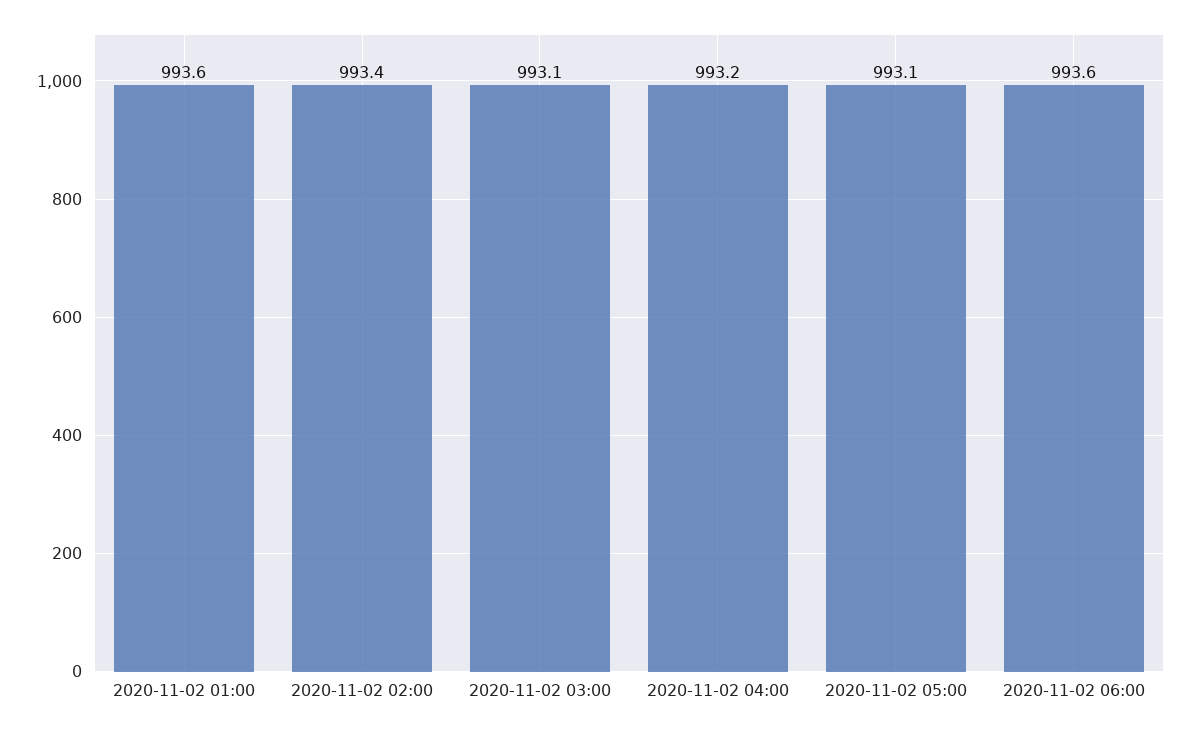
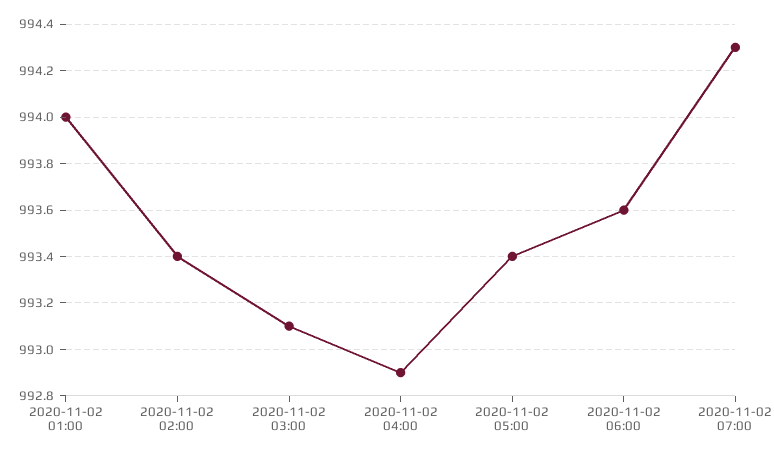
2020-11-02 01:00: 993.6 -> 994
2020-11-02 04:00: 993.2 -> 992.9
2020-11-02 05:00: 993.1 -> 993.4
2020-11-02 07:00: none -> 994.3

